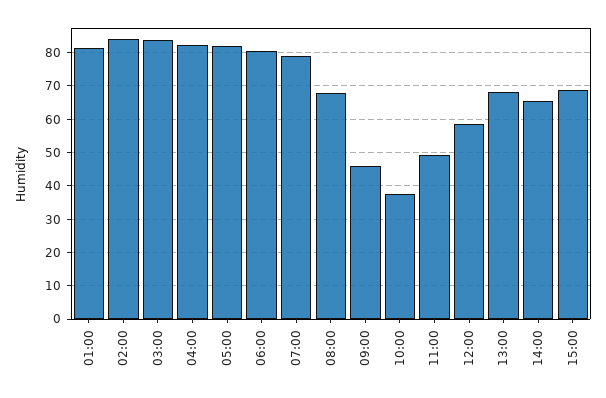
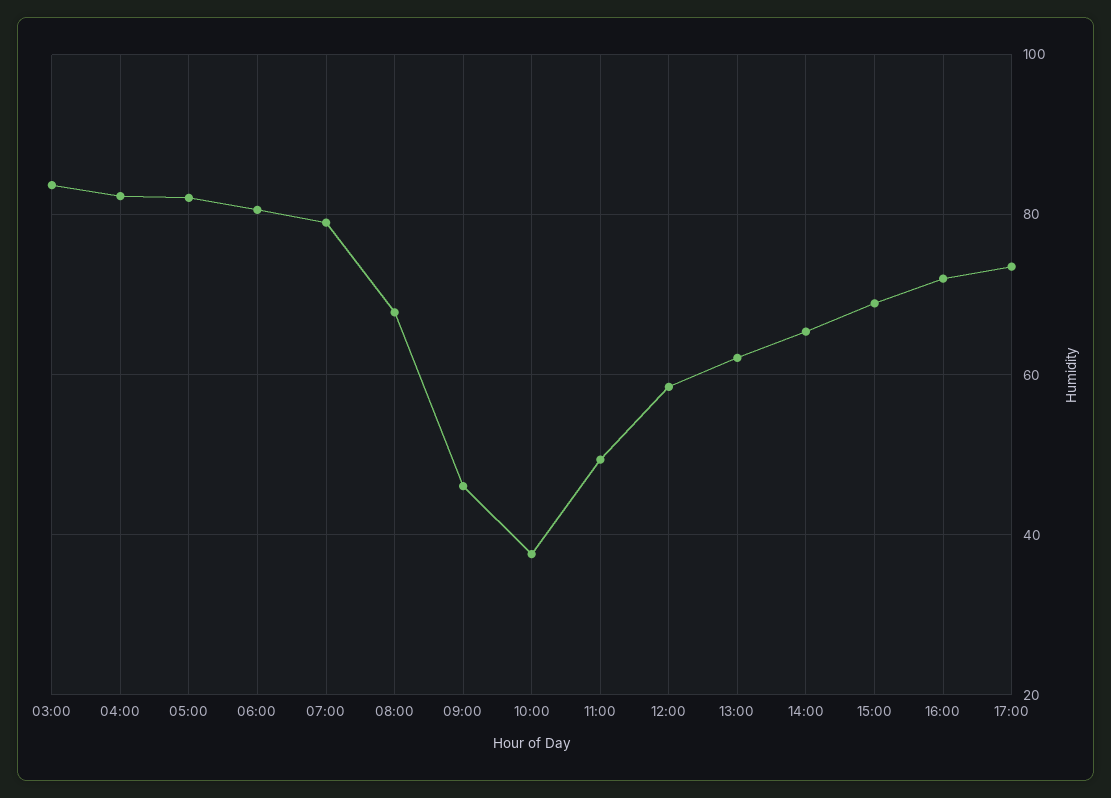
01:00: 82 -> none
02:00: 84 -> none
13:00: 68 -> 62
16:00: none -> 72
17:00: none -> 74

